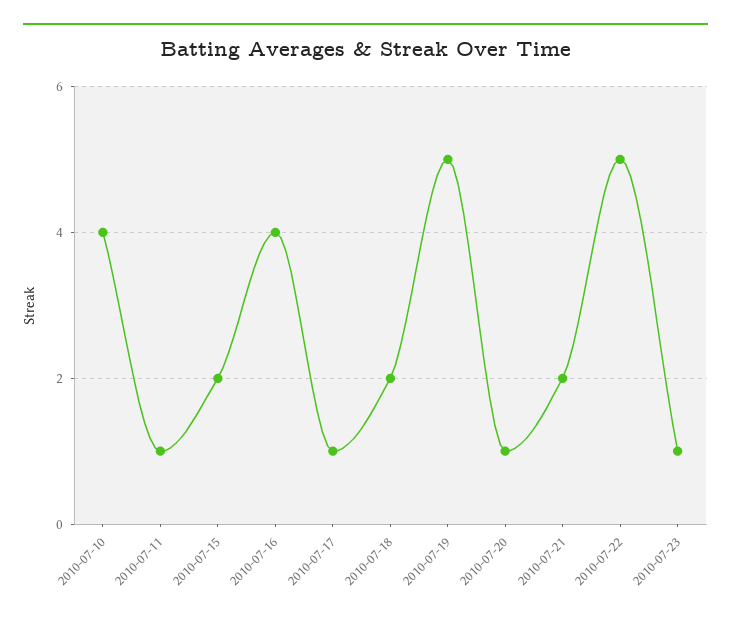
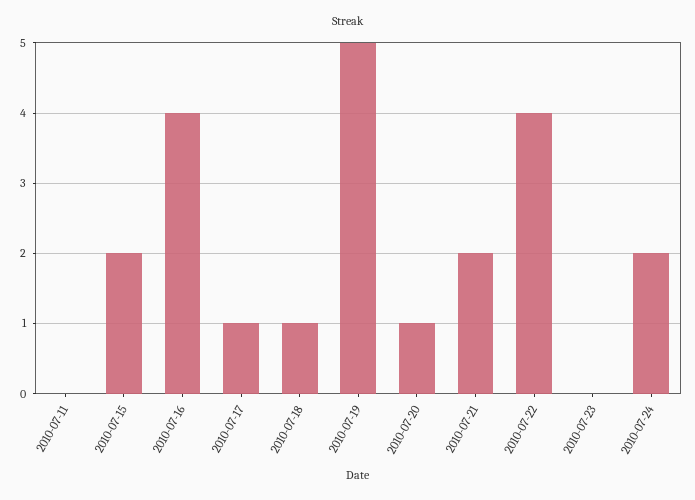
2010-07-10: 4 -> none
2010-07-11: 1 -> 0
2010-07-18: 2 -> 1
2010-07-22: 5 -> 4
2010-07-23: 1 -> 0
2010-07-24: none -> 2

